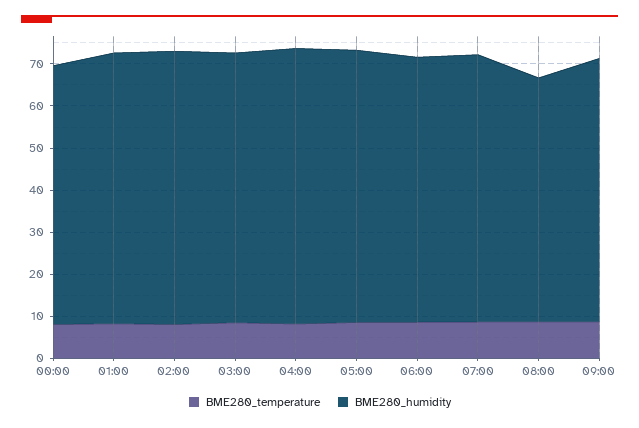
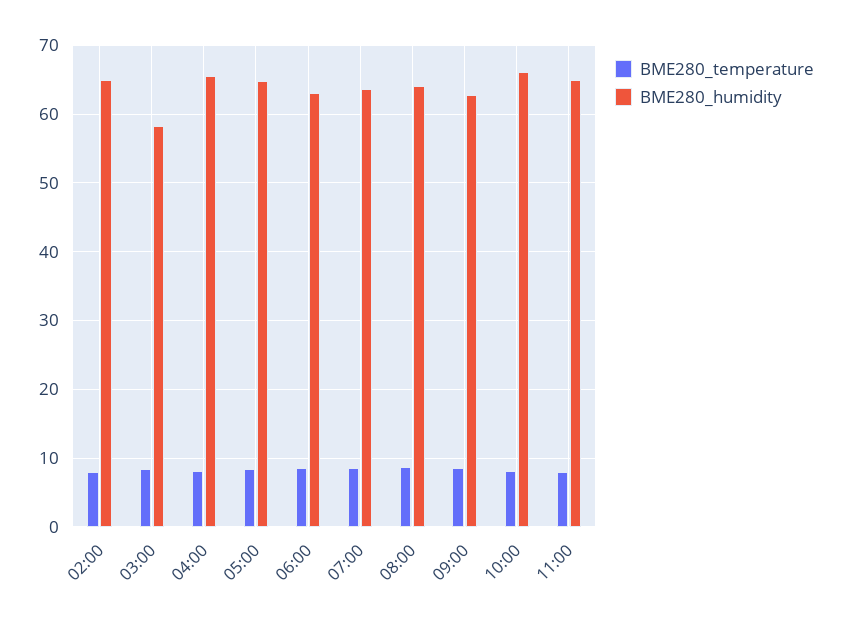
BME280_temperature, 00:00: 8 -> none
BME280_humidity, 00:00: 62 -> none
BME280_temperature, 01:00: 8 -> none
BME280_humidity, 01:00: 64 -> none
BME280_humidity, 03:00: 64 -> 58
BME280_humidity, 08:00: 58 -> 64
BME280_temperature, 10:00: none -> 8
BME280_humidity, 10:00: none -> 66
BME280_temperature, 11:00: none -> 8
BME280_humidity, 11:00: none -> 65

